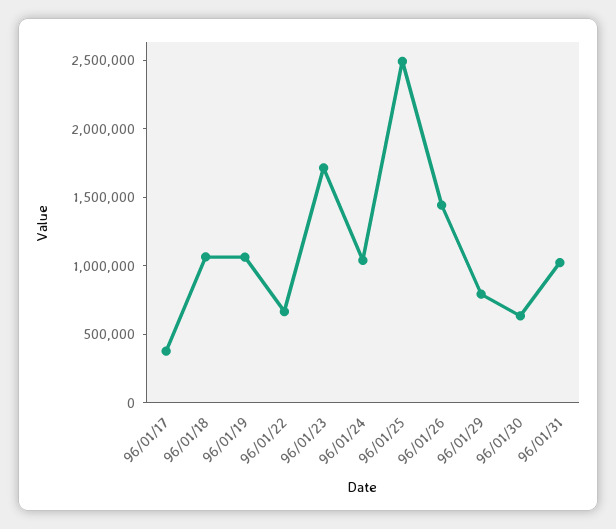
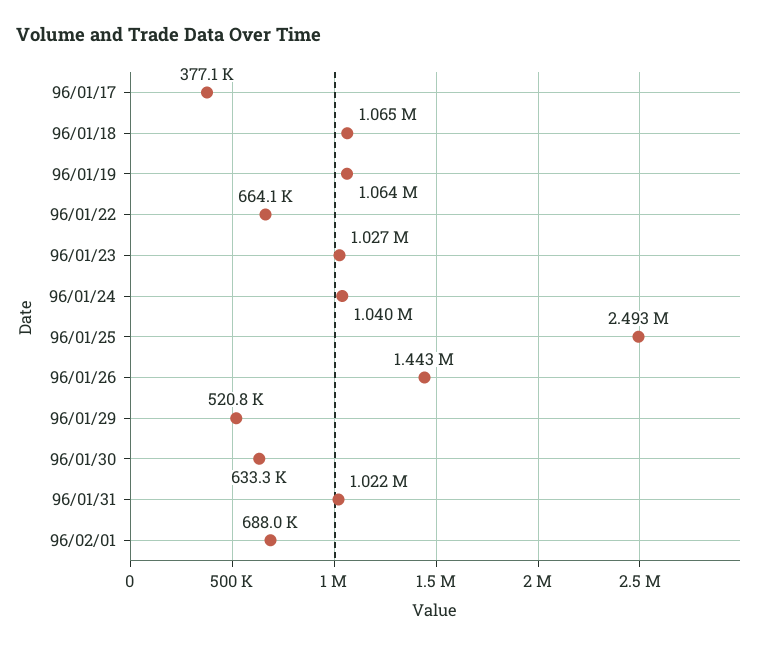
96/01/23: 1700000 -> 1027000
96/01/29: 800000 -> 520800
96/02/01: none -> 688000

